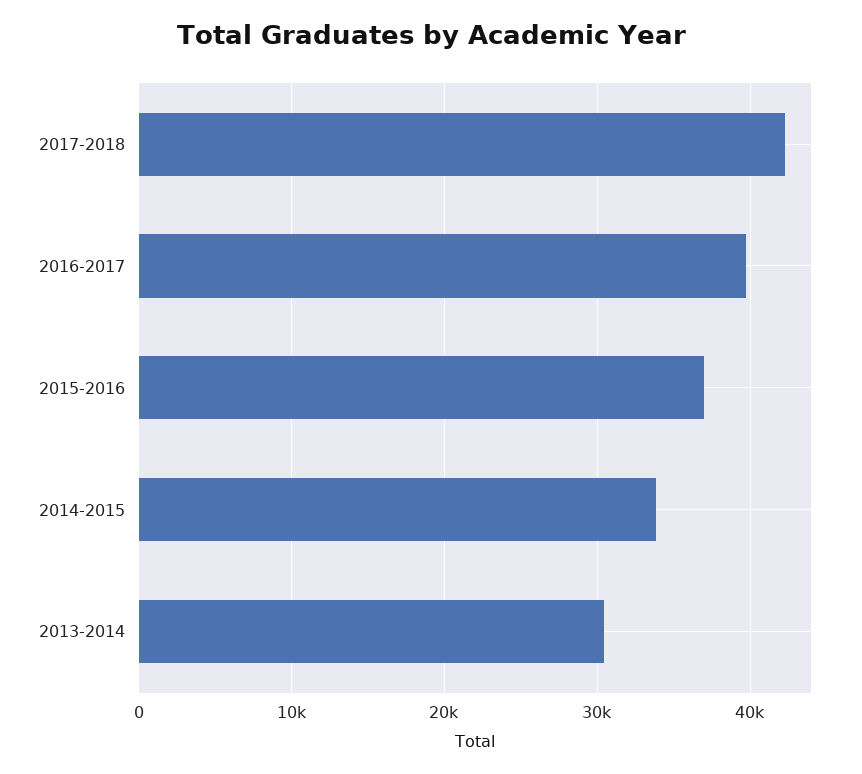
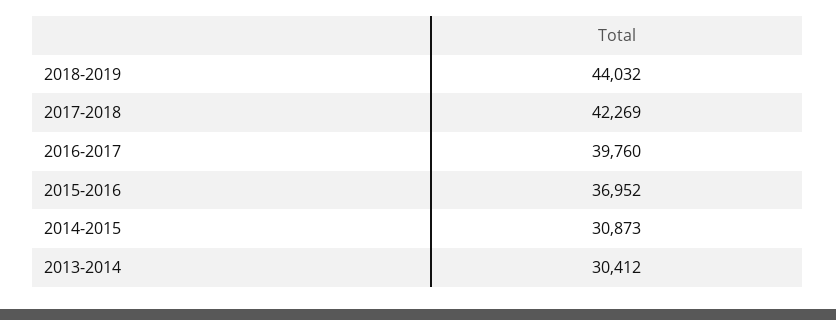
2014-2015: 34000 -> 30873
2018-2019: none -> 44032

